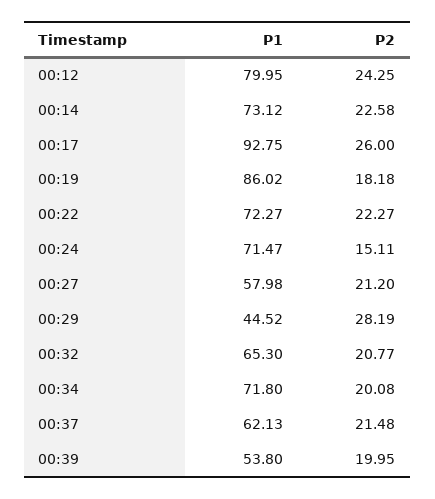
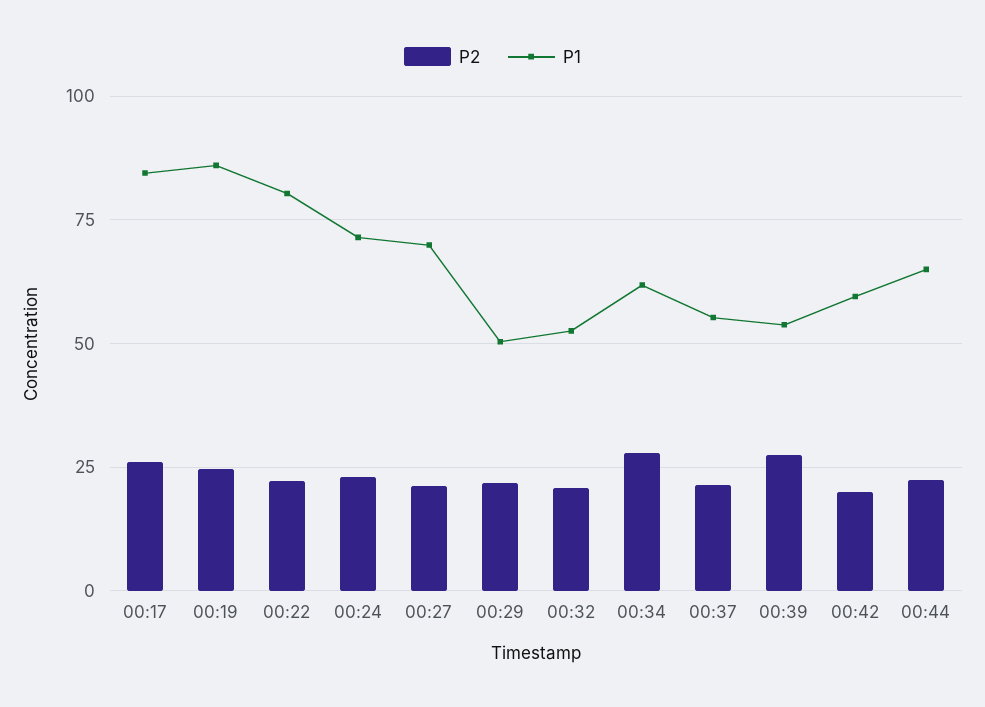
P1, 00:12: 79.95 -> none
P2, 00:12: 24.25 -> none
P1, 00:14: 73.12 -> none
P2, 00:14: 22.58 -> none
P1, 00:17: 92.75 -> 85
P2, 00:19: 18.18 -> 25
P1, 00:22: 72.27 -> 80
P2, 00:24: 15.11 -> 22.5
P1, 00:27: 57.98 -> 70
P1, 00:29: 44.52 -> 50
P2, 00:29: 28.19 -> 22.5
P1, 00:32: 65.3 -> 52.5
P1, 00:34: 71.8 -> 62.5
P2, 00:34: 20.08 -> 27.5
P1, 00:37: 62.13 -> 55
P2, 00:39: 19.95 -> 27.5
P2, 00:42: none -> 20
P1, 00:42: none -> 60
P2, 00:44: none -> 22.5
P1, 00:44: none -> 65

